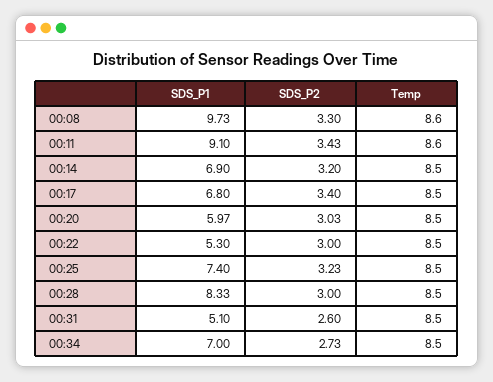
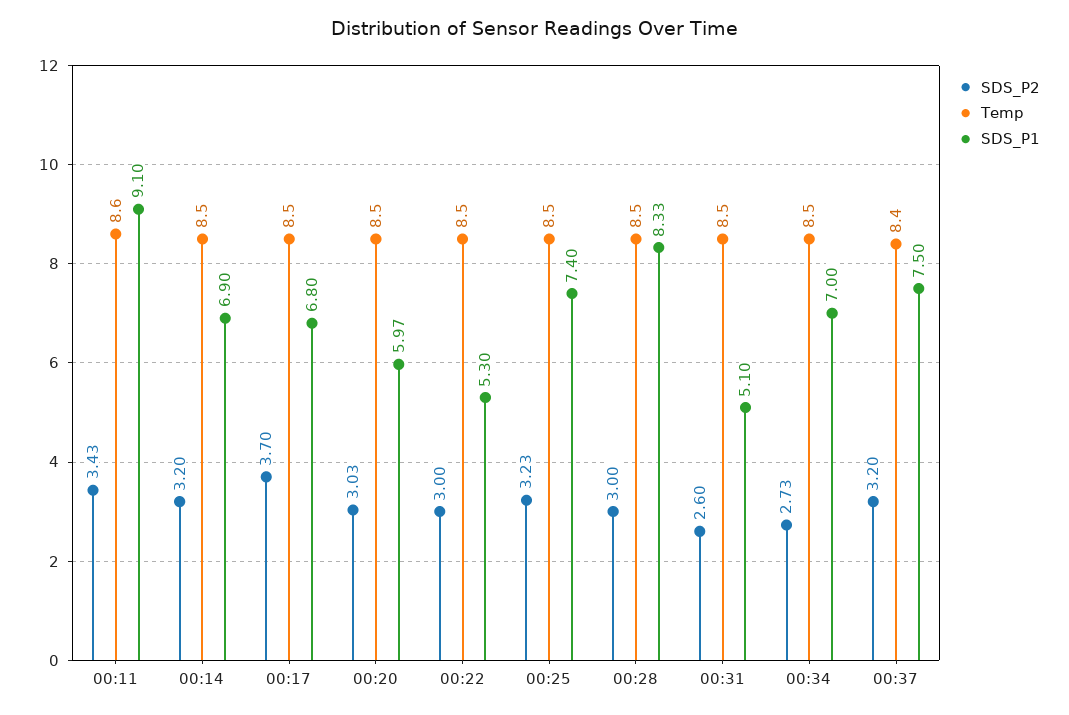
SDS_P1, 00:08: 9.73 -> none
SDS_P2, 00:08: 3.3 -> none
Temp, 00:08: 8.6 -> none
SDS_P2, 00:17: 3.4 -> 3.7
SDS_P2, 00:37: none -> 3.2
Temp, 00:37: none -> 8.4
SDS_P1, 00:37: none -> 7.5

